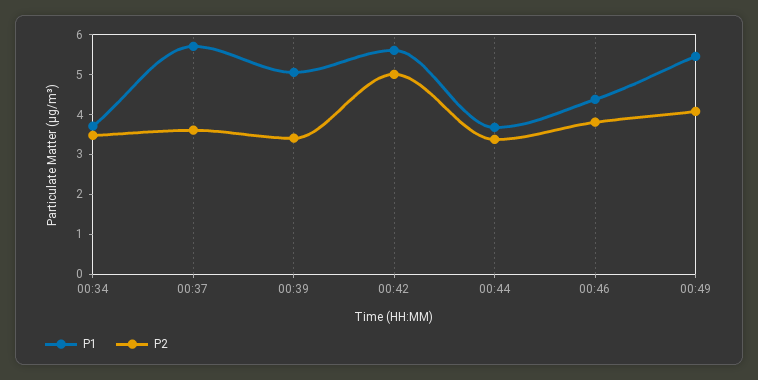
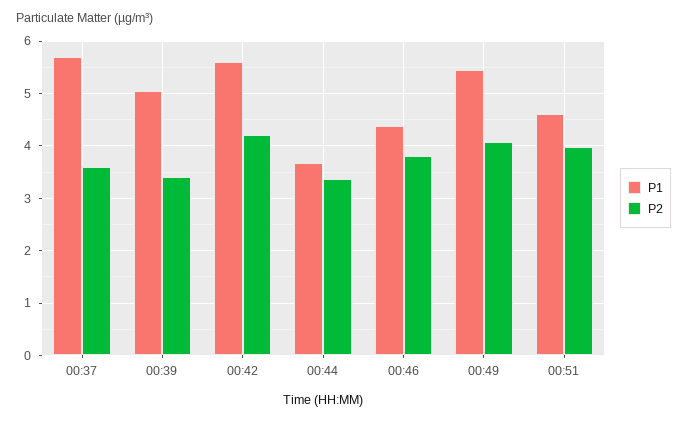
P1, 00:34: 3.75 -> none
P2, 00:34: 3.5 -> none
P2, 00:42: 5 -> 4.2
P1, 00:51: none -> 4.6
P2, 00:51: none -> 4

